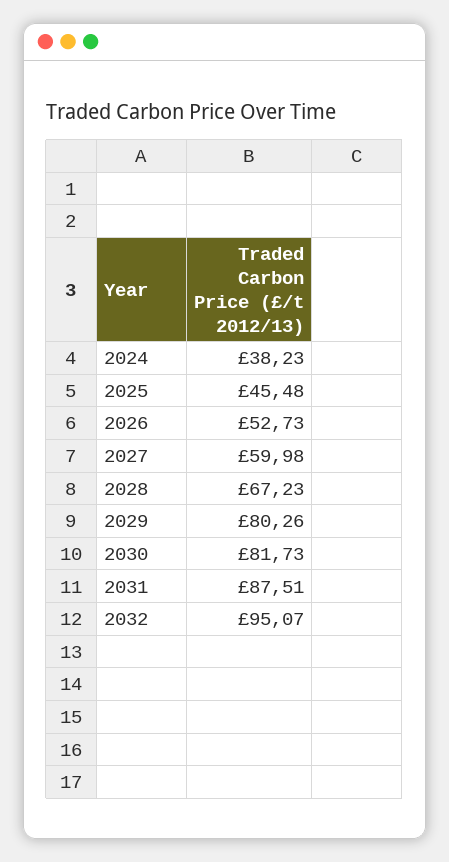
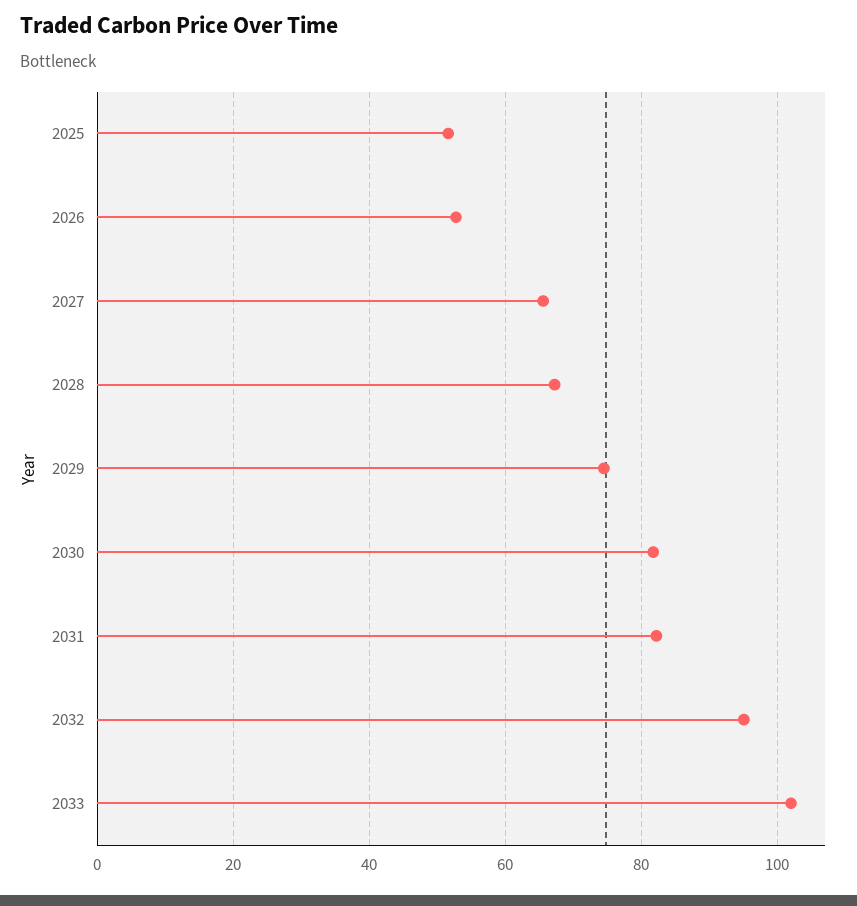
2024: 38.23 -> none
2025: 45.48 -> 52
2027: 59.98 -> 66
2029: 80.26 -> 74
2031: 87.51 -> 82
2033: none -> 102

